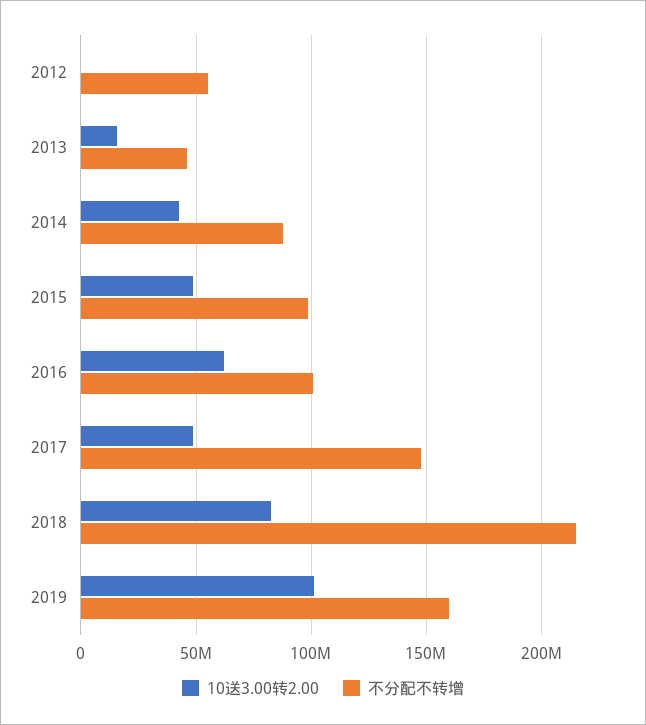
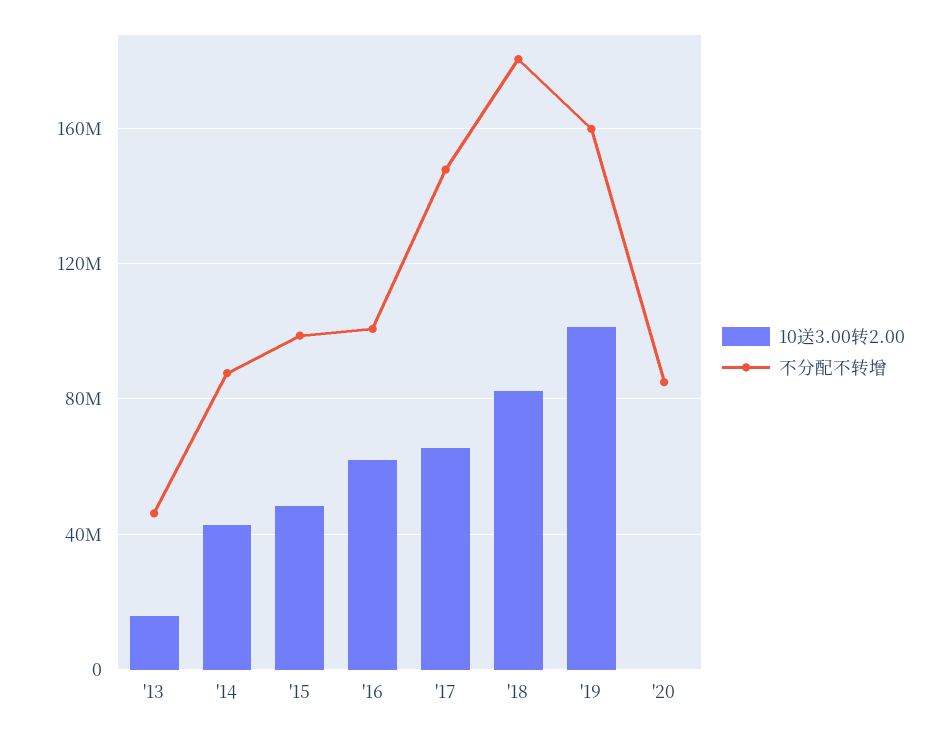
10送3.00转2.00, 2012: 0 -> none
不分配不转增, 2012: 55000000 -> none
10送3.00转2.00, 2017: 50000000 -> 65000000
不分配不转增, 2018: 215000000 -> 180000000
10送3.00转2.00, '20: none -> 0
不分配不转增, '20: none -> 85000000

